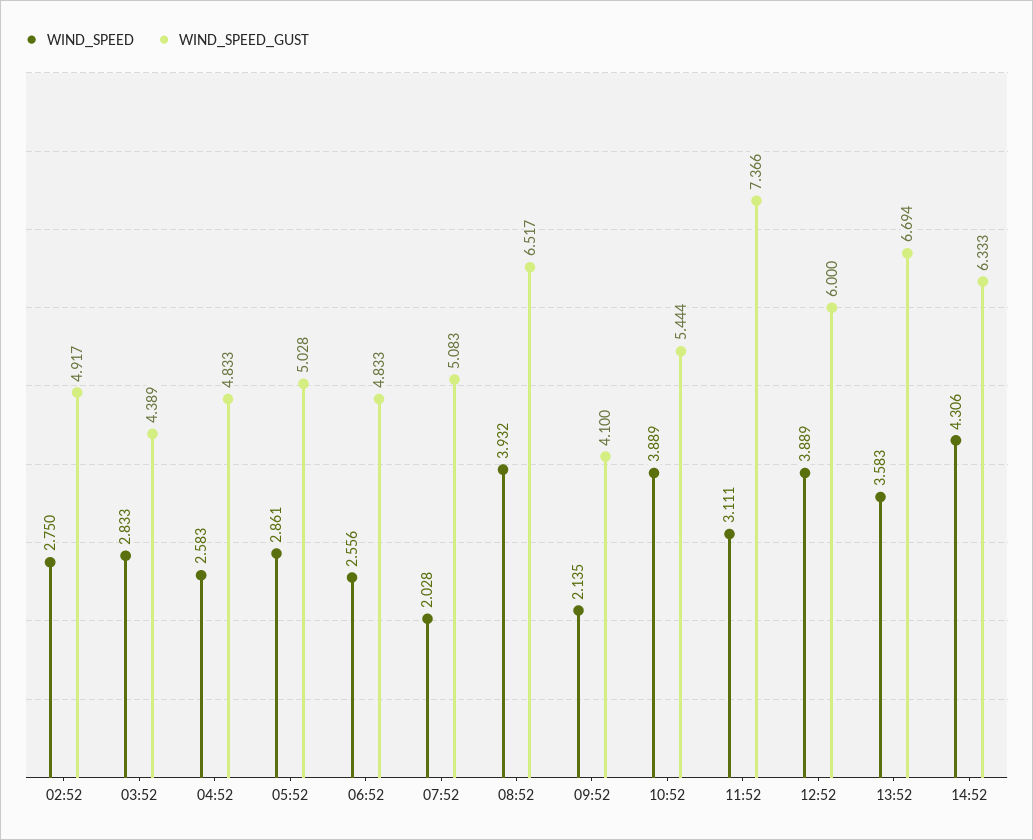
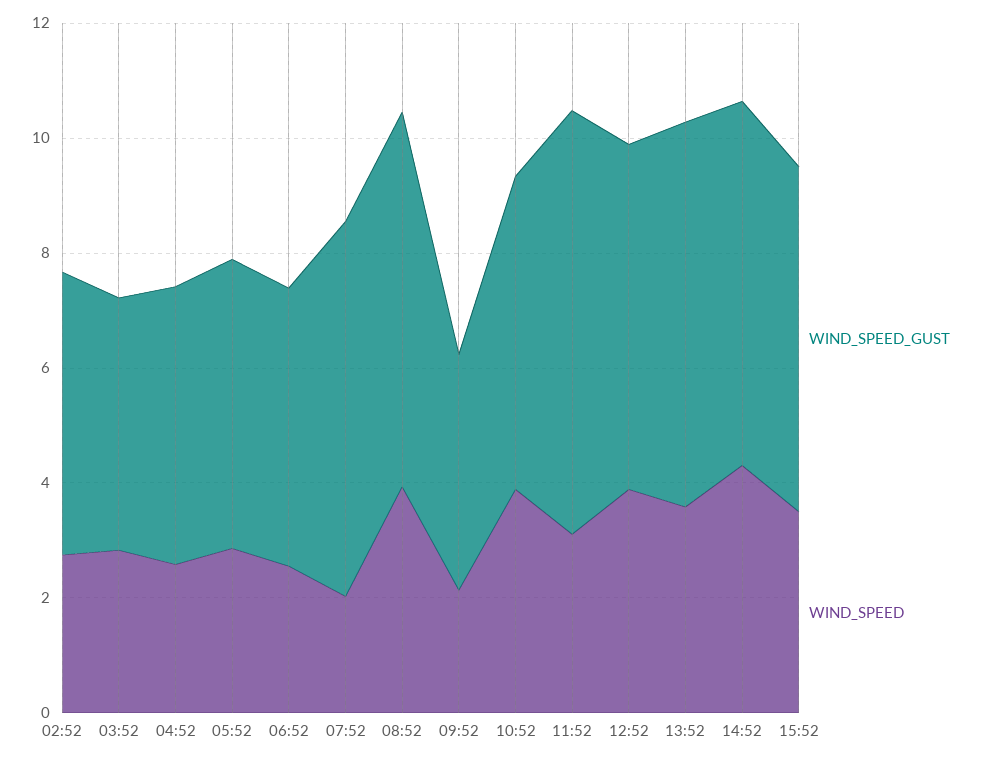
WIND_SPEED_GUST, 07:52: 5.083 -> 6.5
WIND_SPEED_GUST, 15:52: none -> 6
WIND_SPEED, 15:52: none -> 3.5

